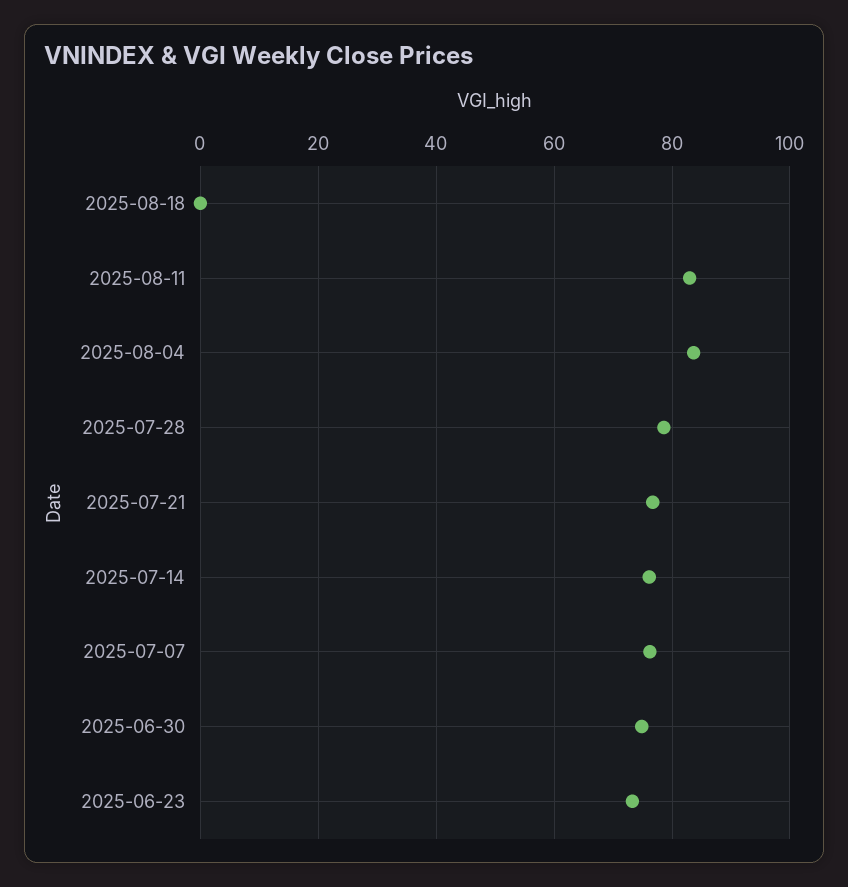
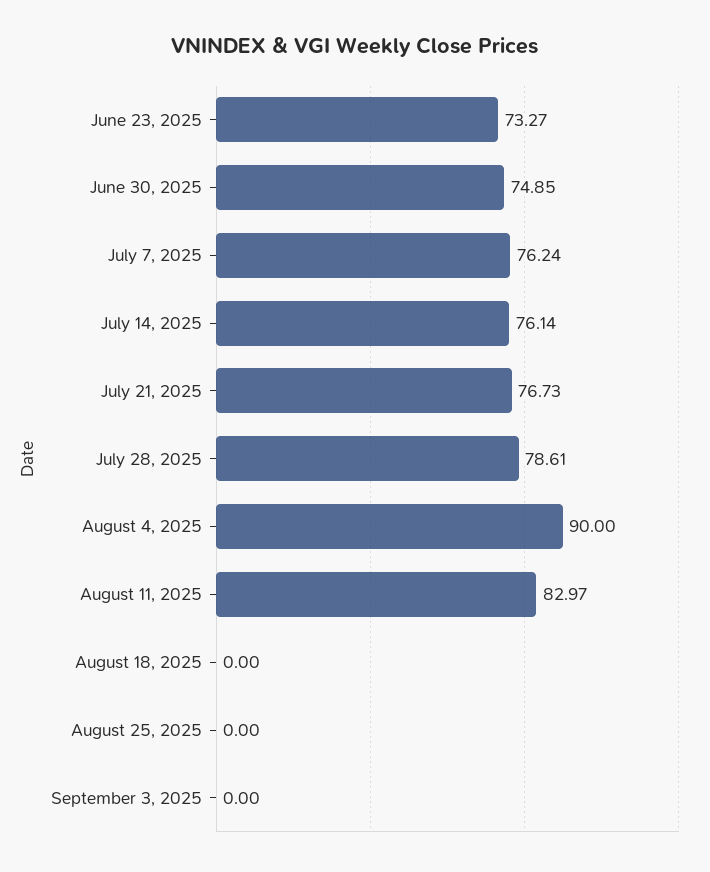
2025-08-04: 84 -> 90
August 25, 2025: none -> 0
September 3, 2025: none -> 0

